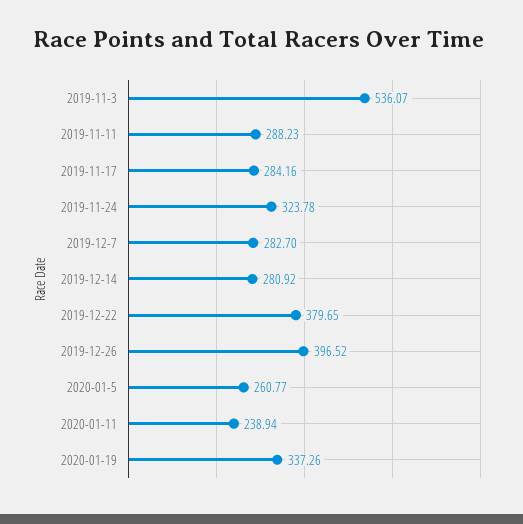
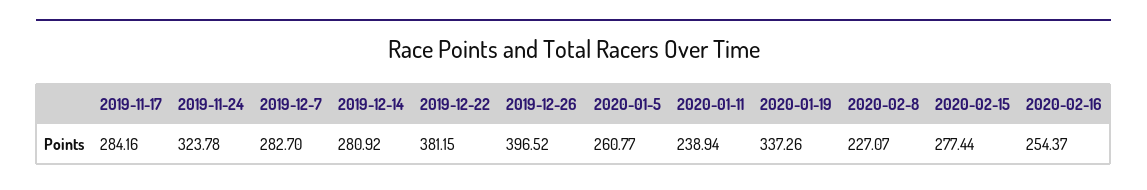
2019-11-3: 536.07 -> none
2019-11-11: 288.23 -> none
2019-12-22: 379.65 -> 381.15
2020-02-8: none -> 227.07
2020-02-15: none -> 277.44
2020-02-16: none -> 254.37

